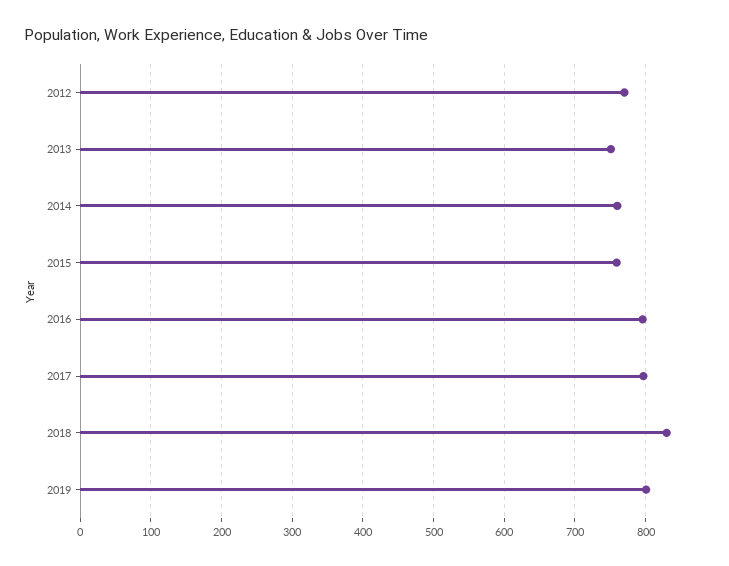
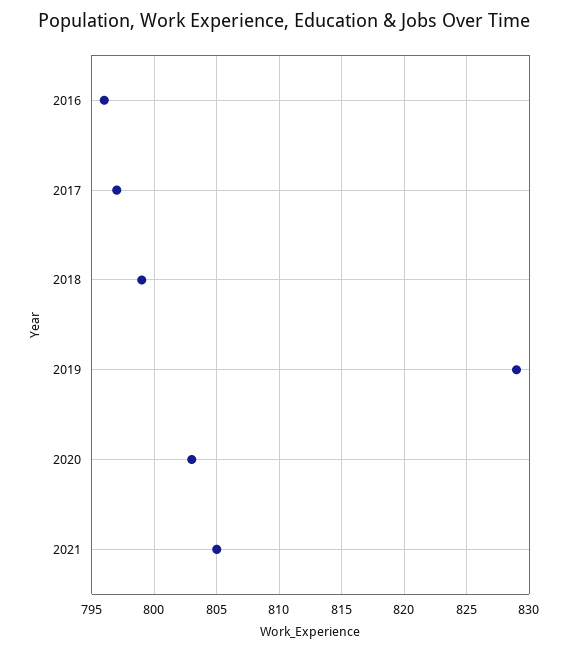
2012: 770 -> none
2013: 750 -> none
2014: 760 -> none
2015: 760 -> none
2018: 830 -> 799
2019: 800 -> 829
2020: none -> 803
2021: none -> 805

